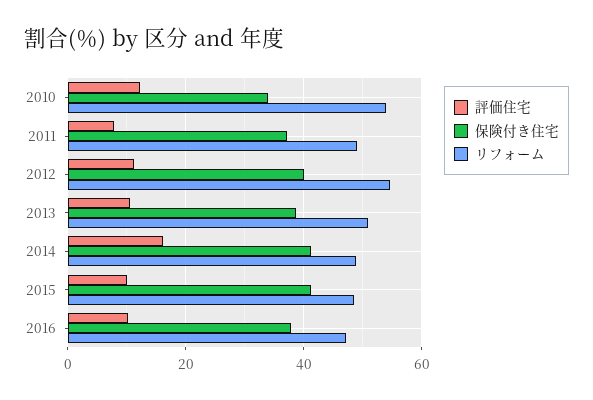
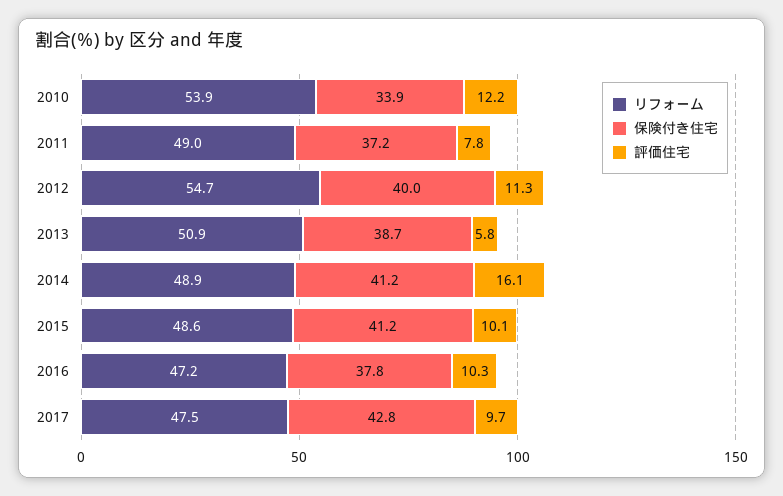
評価住宅, 2013: 10 -> 5.8
リフォーム, 2017: none -> 47.5
保険付き住宅, 2017: none -> 42.8
評価住宅, 2017: none -> 9.7

